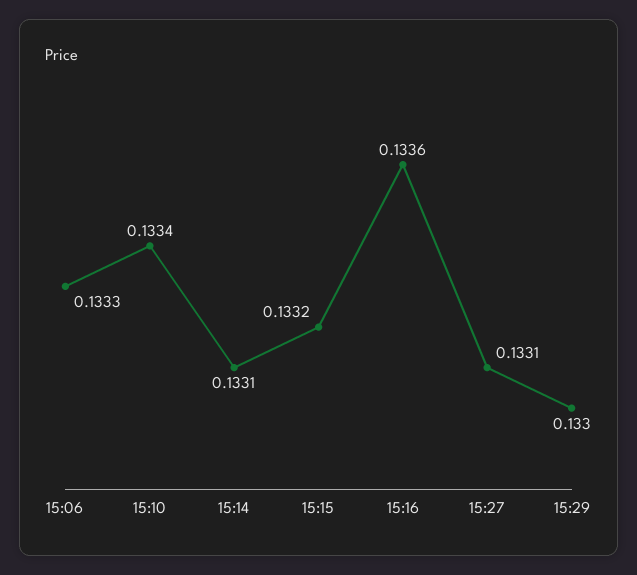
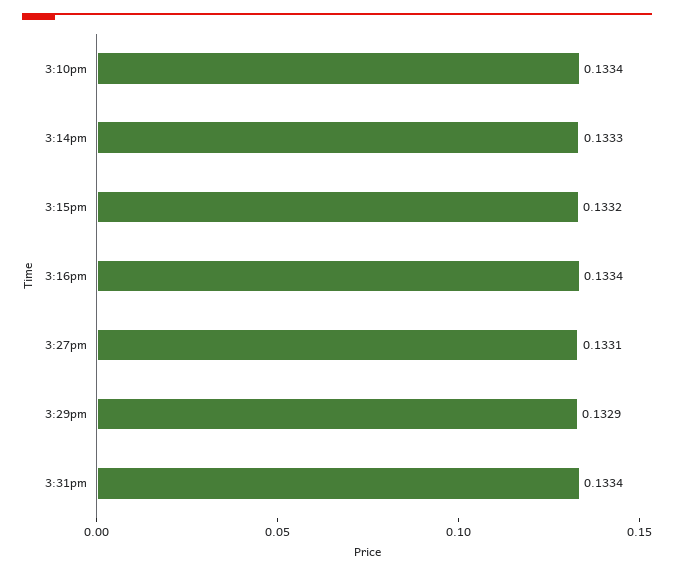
15:06: 0.1333 -> none
15:14: 0.1331 -> 0.1333
15:16: 0.1336 -> 0.1334
15:29: 0.133 -> 0.1329
3:31pm: none -> 0.1334

